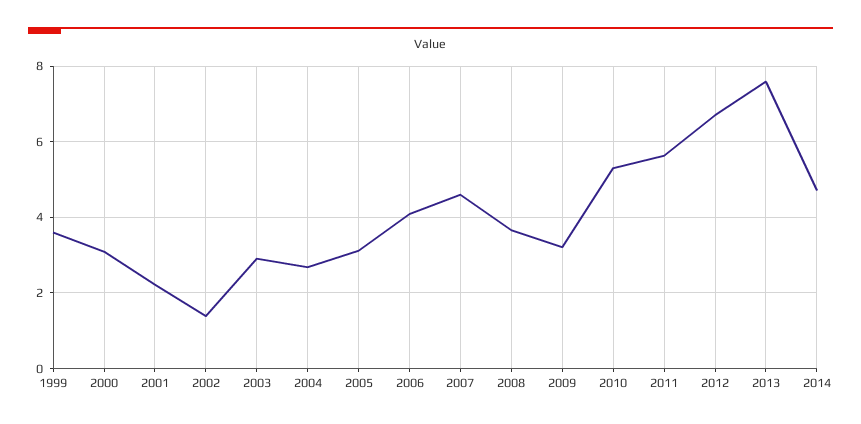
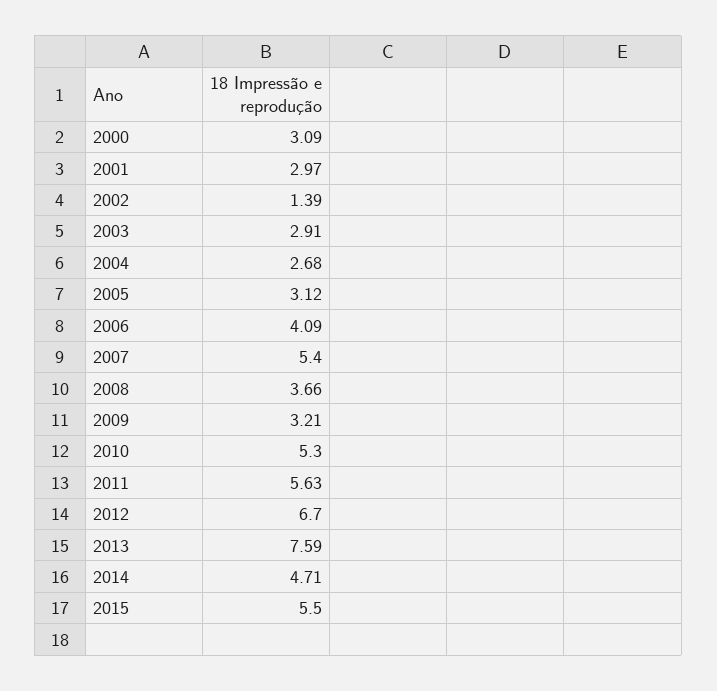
1999: 3.6 -> none
2001: 2.2 -> 2.97
2007: 4.6 -> 5.4
2015: none -> 5.5

